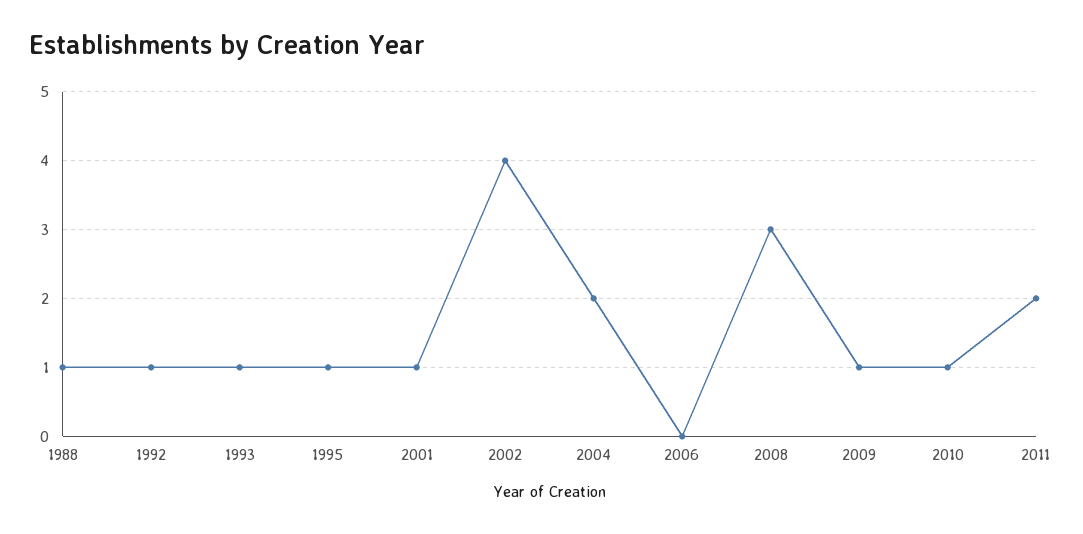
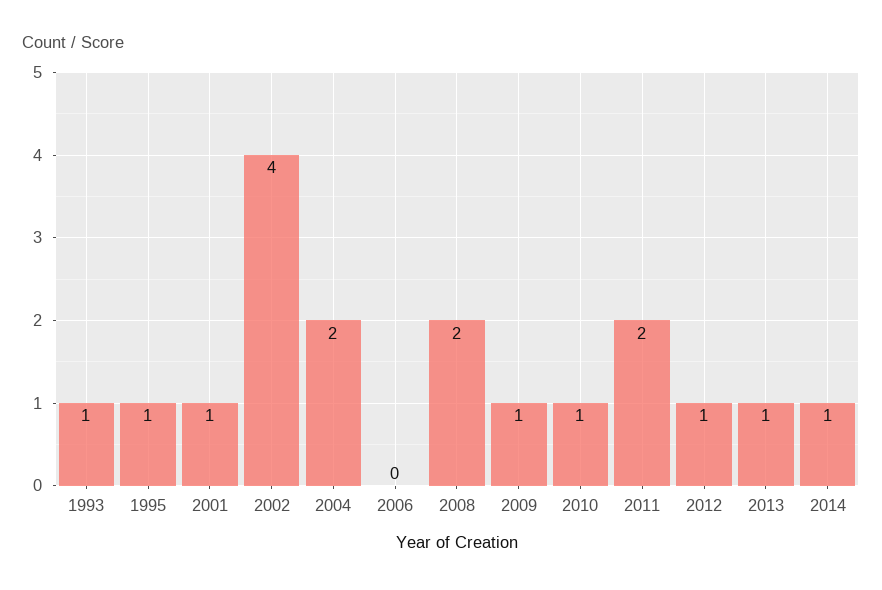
1988: 1 -> none
1992: 1 -> none
2008: 3 -> 2
2012: none -> 1
2013: none -> 1
2014: none -> 1

